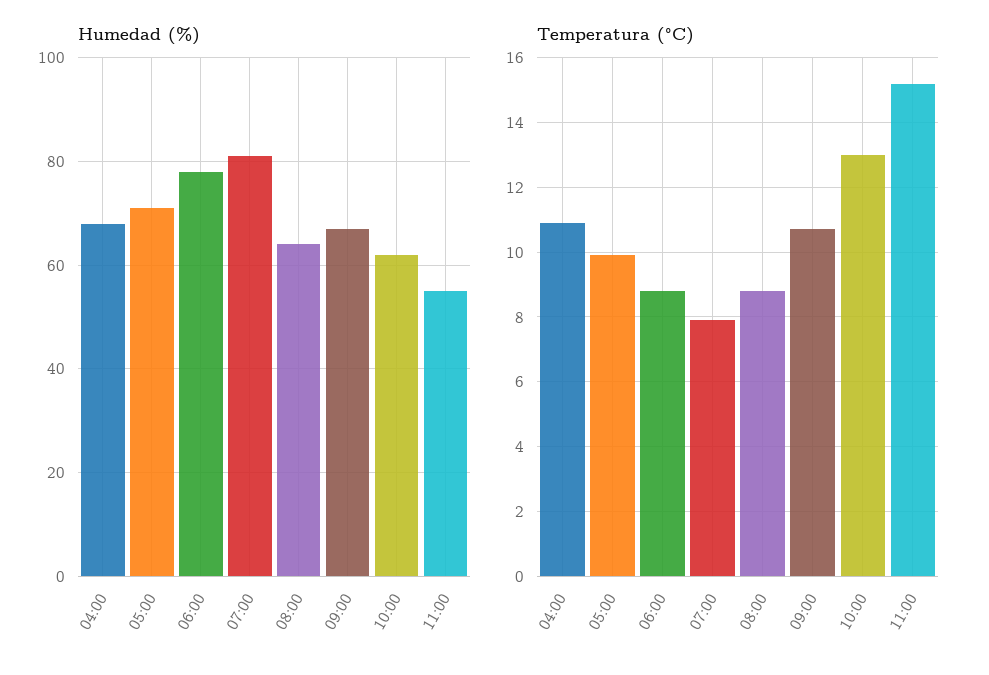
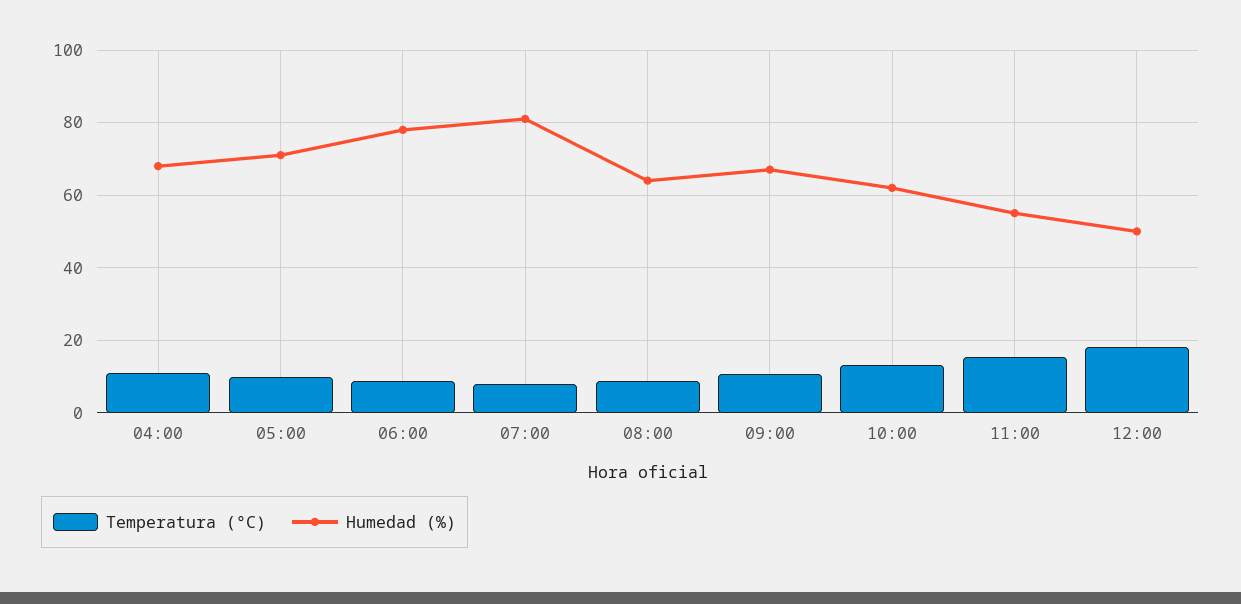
Temperatura (°C), 12:00: none -> 18
Humedad (%), 12:00: none -> 50

